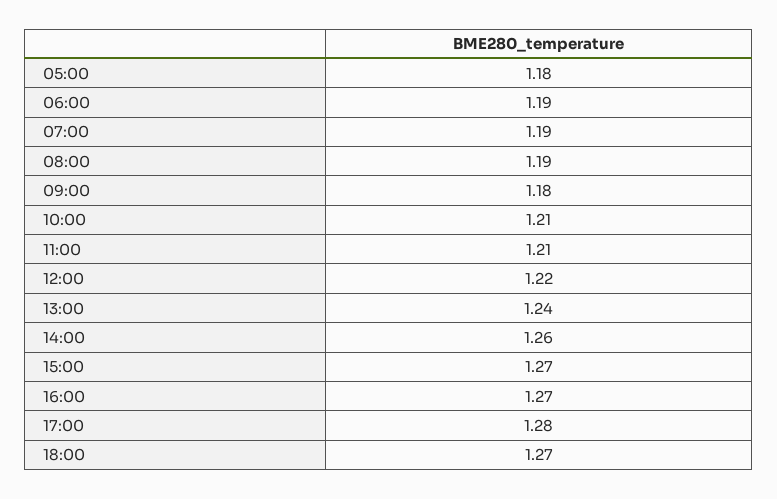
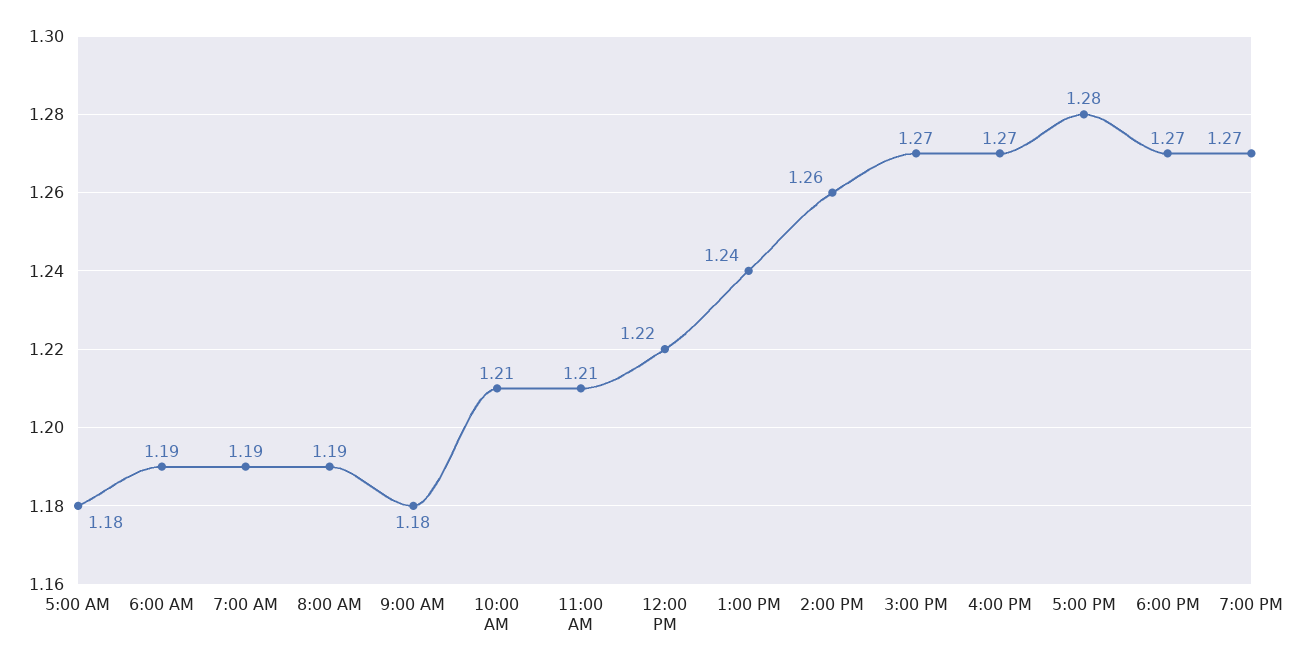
7:00 PM: none -> 1.27

